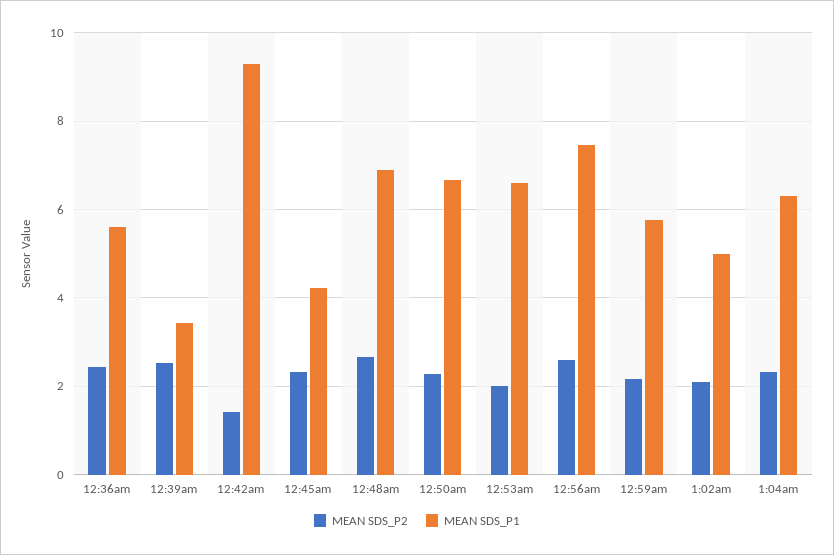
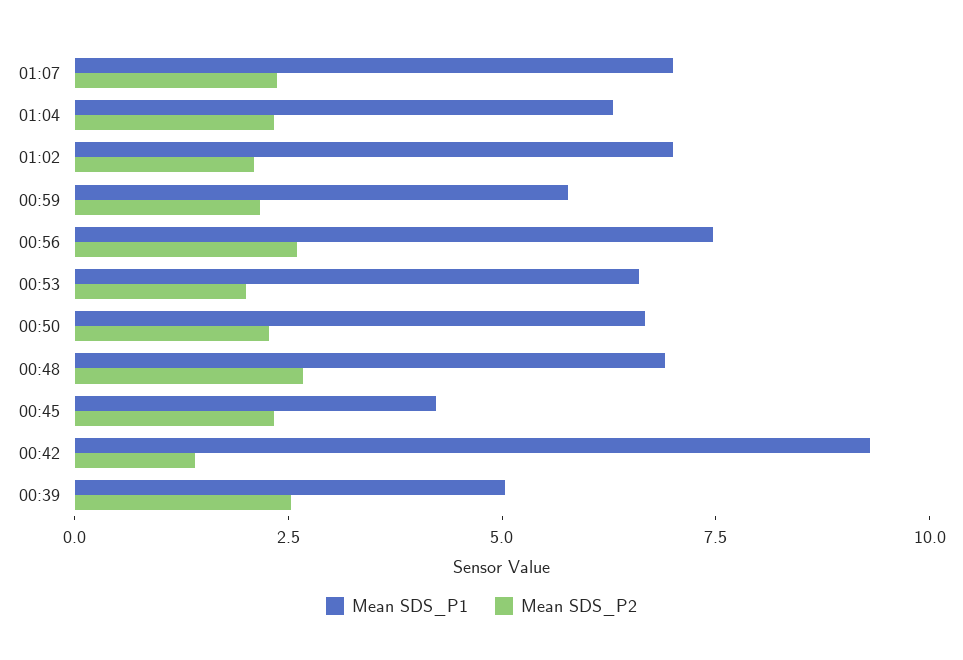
MEAN SDS_P2, 12:36am: 2.4 -> none
MEAN SDS_P1, 12:36am: 5.6 -> none
MEAN SDS_P1, 12:39am: 3.4 -> 5
MEAN SDS_P1, 1:02am: 5 -> 7
MEAN SDS_P1, 01:07: none -> 7
MEAN SDS_P2, 01:07: none -> 2.5

